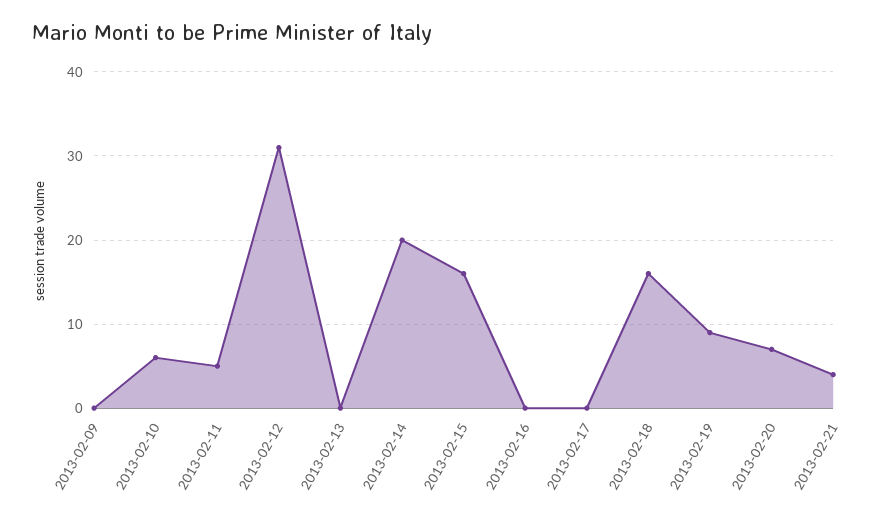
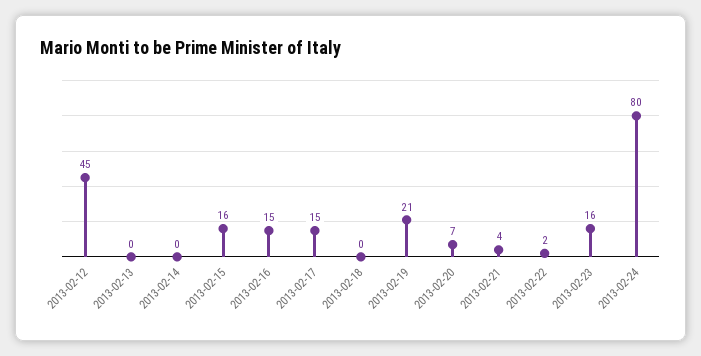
2013-02-09: 0 -> none
2013-02-10: 6 -> none
2013-02-11: 5 -> none
2013-02-12: 31 -> 45
2013-02-14: 20 -> 0
2013-02-16: 0 -> 15
2013-02-17: 0 -> 15
2013-02-18: 16 -> 0
2013-02-19: 9 -> 21
2013-02-22: none -> 2
2013-02-23: none -> 16
2013-02-24: none -> 80

